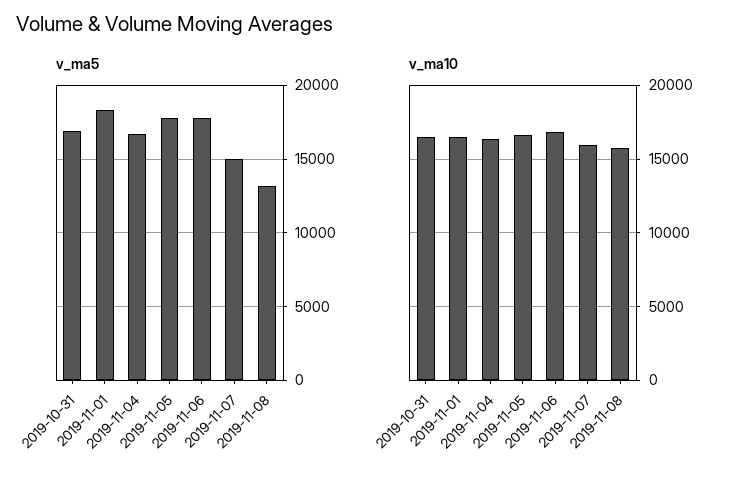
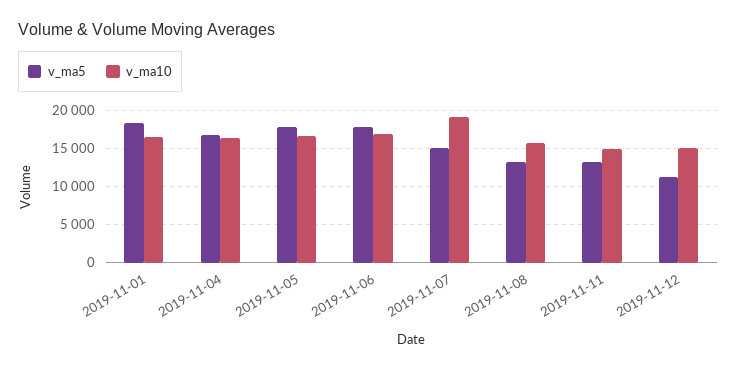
v_ma5, 2019-10-31: 17000 -> none
v_ma10, 2019-10-31: 16500 -> none
v_ma10, 2019-11-07: 16000 -> 19000
v_ma5, 2019-11-11: none -> 13000
v_ma10, 2019-11-11: none -> 15000
v_ma5, 2019-11-12: none -> 11000
v_ma10, 2019-11-12: none -> 15000

